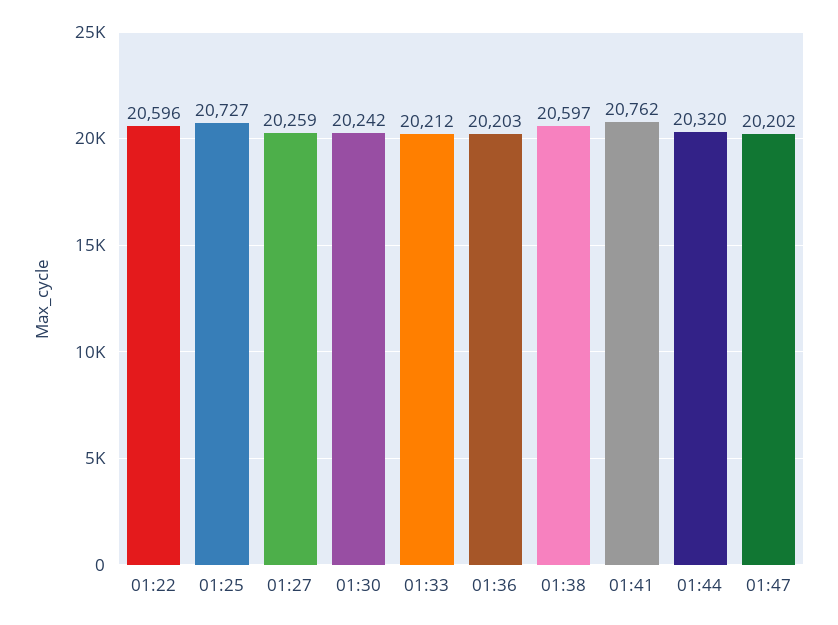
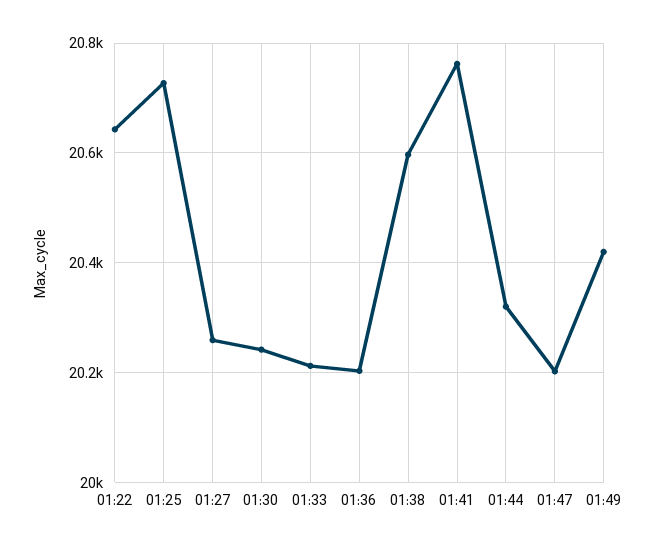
01:22: 20596 -> 20640
01:49: none -> 20420

